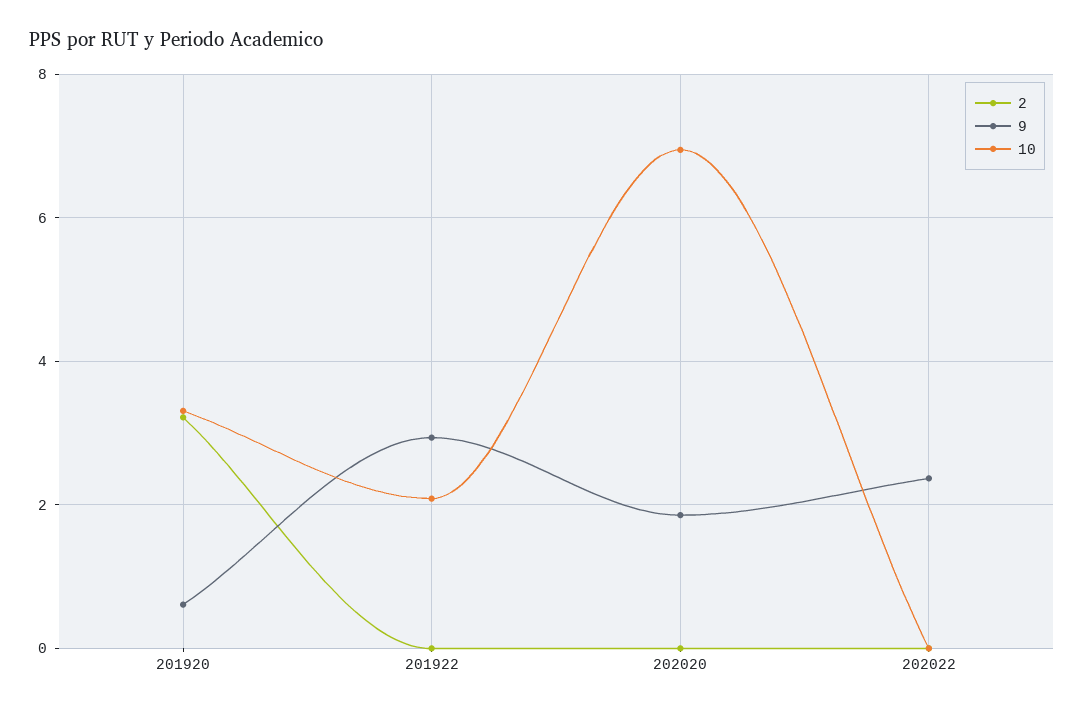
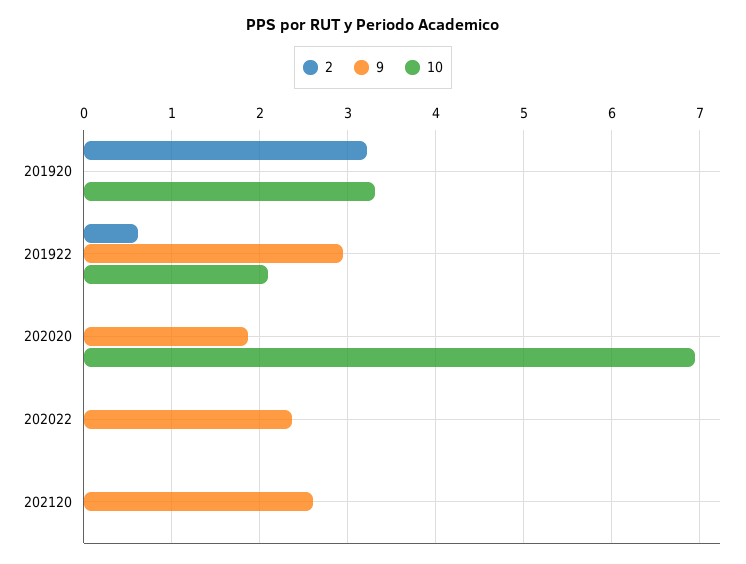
9, 201920: 0.6 -> 0
2, 201922: 0 -> 0.6
2, 202120: none -> 0
9, 202120: none -> 2.6
10, 202120: none -> 0

